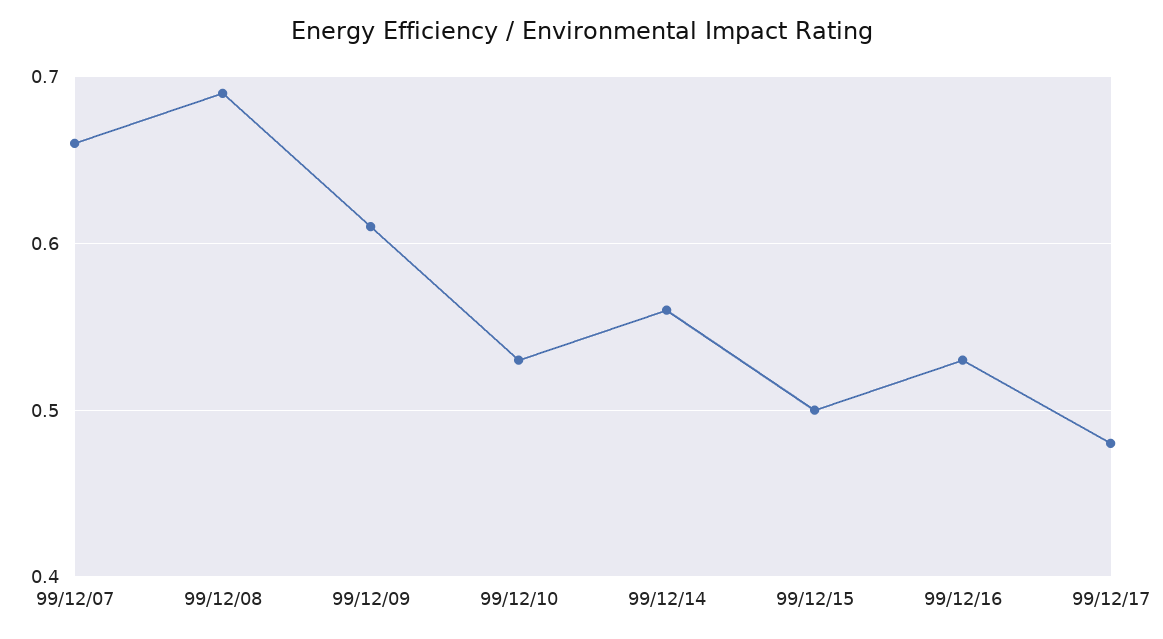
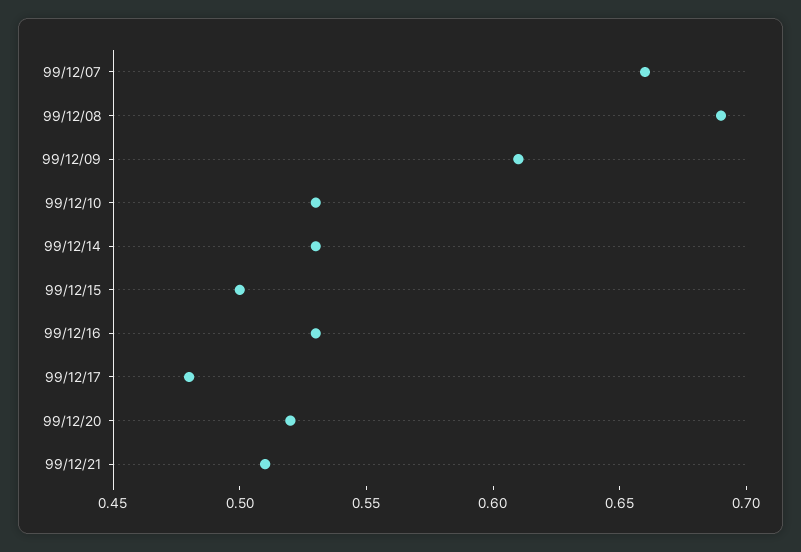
99/12/14: 0.56 -> 0.53
99/12/20: none -> 0.52
99/12/21: none -> 0.51

